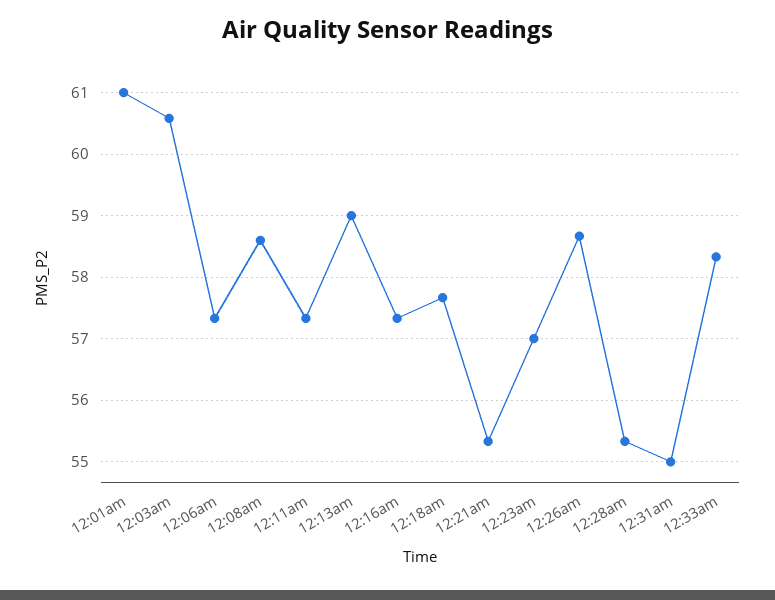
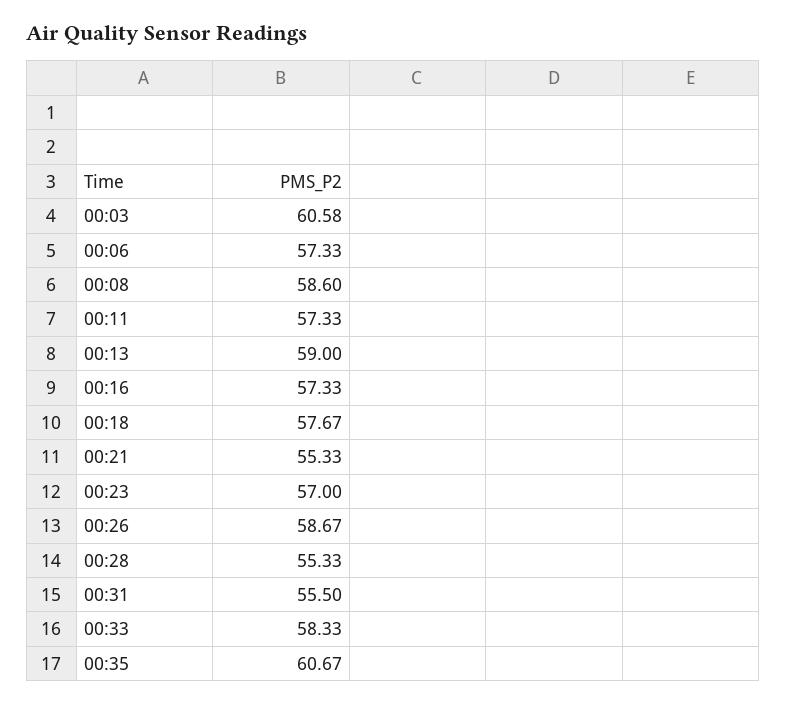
12:01am: 61 -> none
12:31am: 55 -> 55.5
00:35: none -> 60.67

